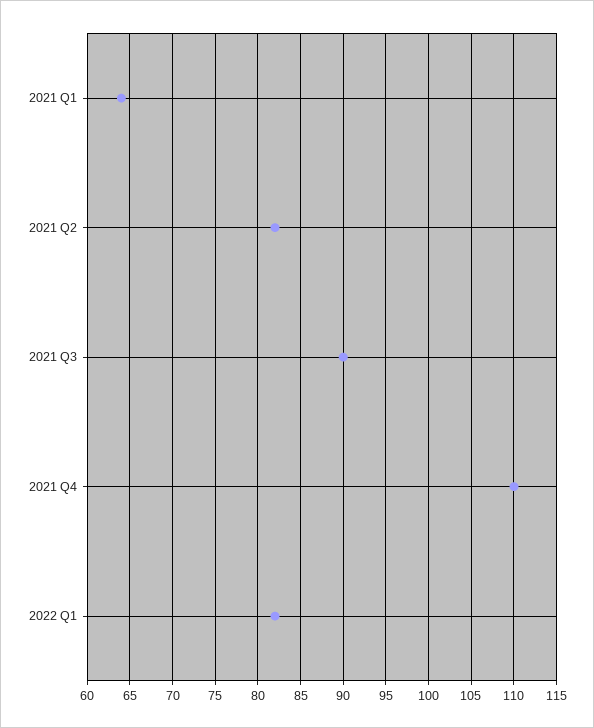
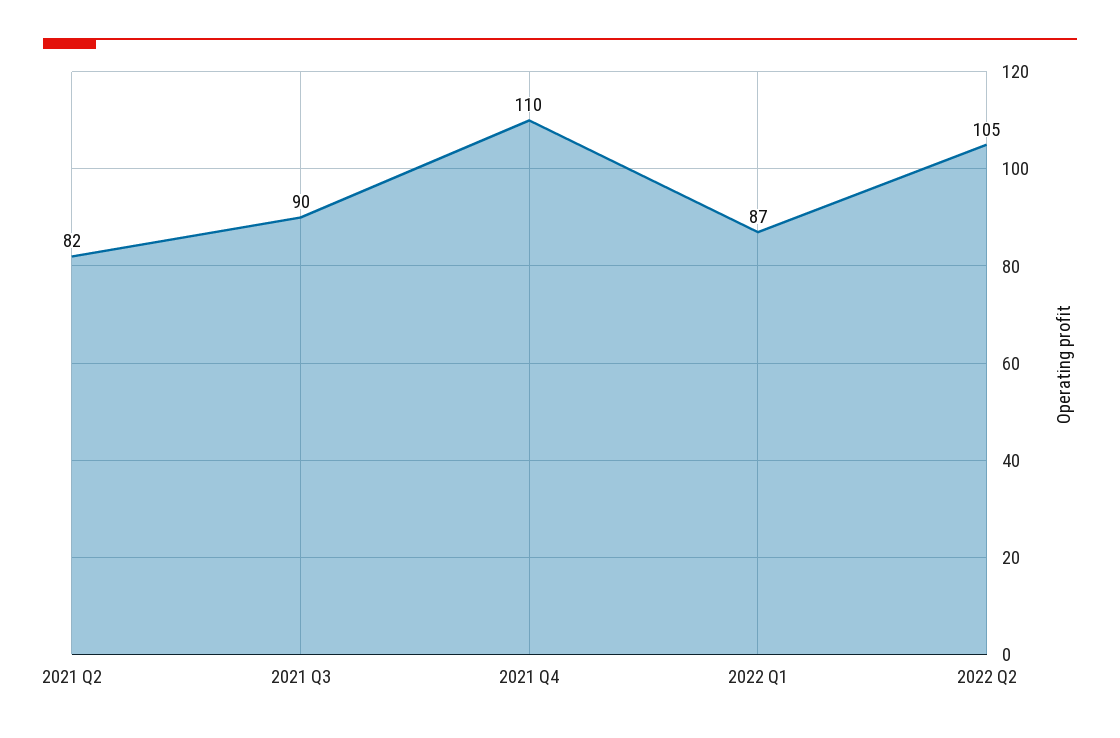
2021 Q1: 64 -> none
2022 Q1: 82 -> 87
2022 Q2: none -> 105

